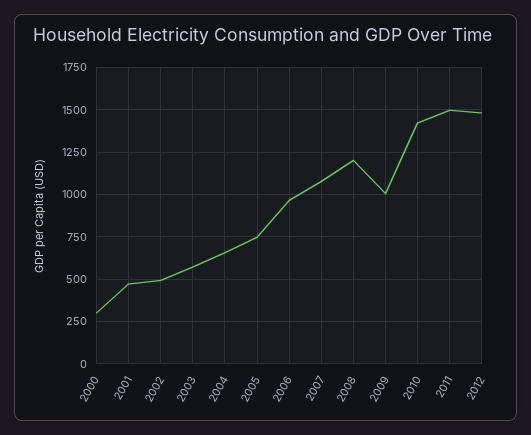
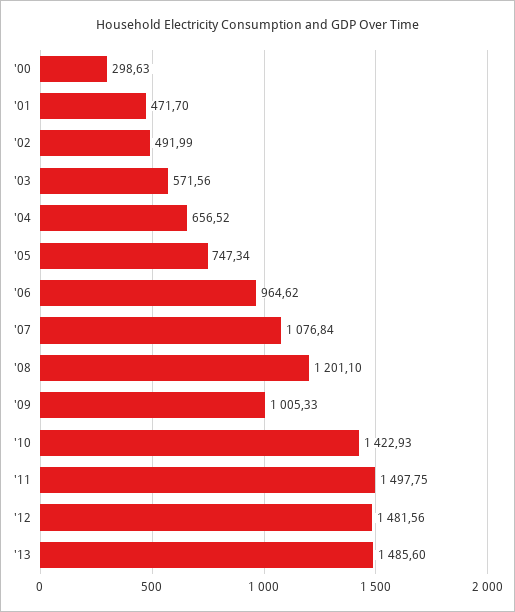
'13: none -> 1485.6

